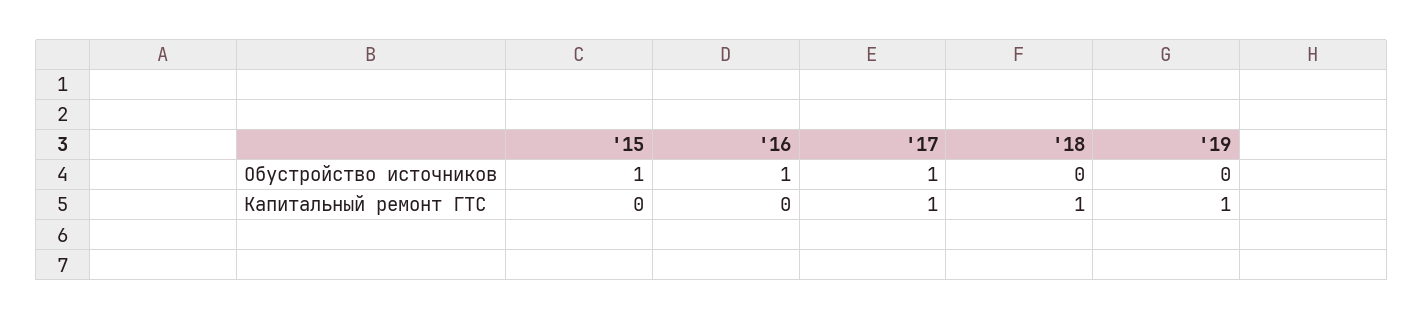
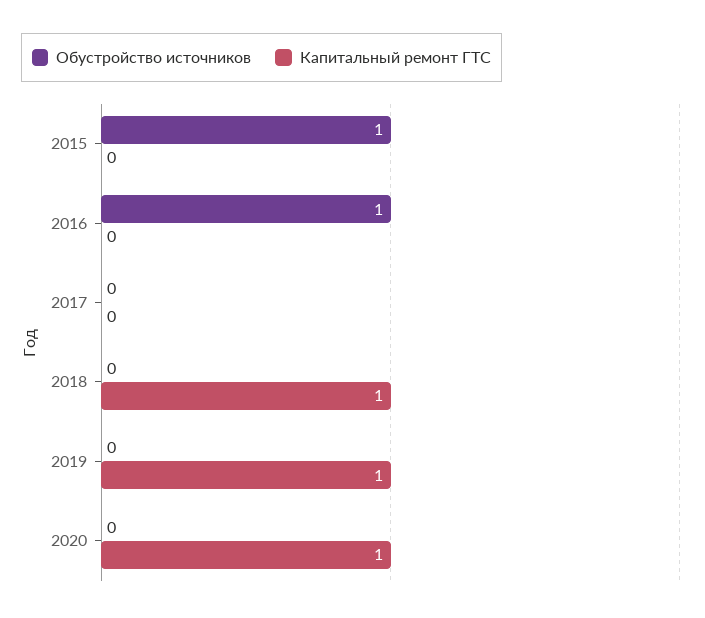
Обустройство источников, '17: 1 -> 0
Капитальный ремонт ГТС, '17: 1 -> 0
Обустройство источников, 2020: none -> 0
Капитальный ремонт ГТС, 2020: none -> 1

